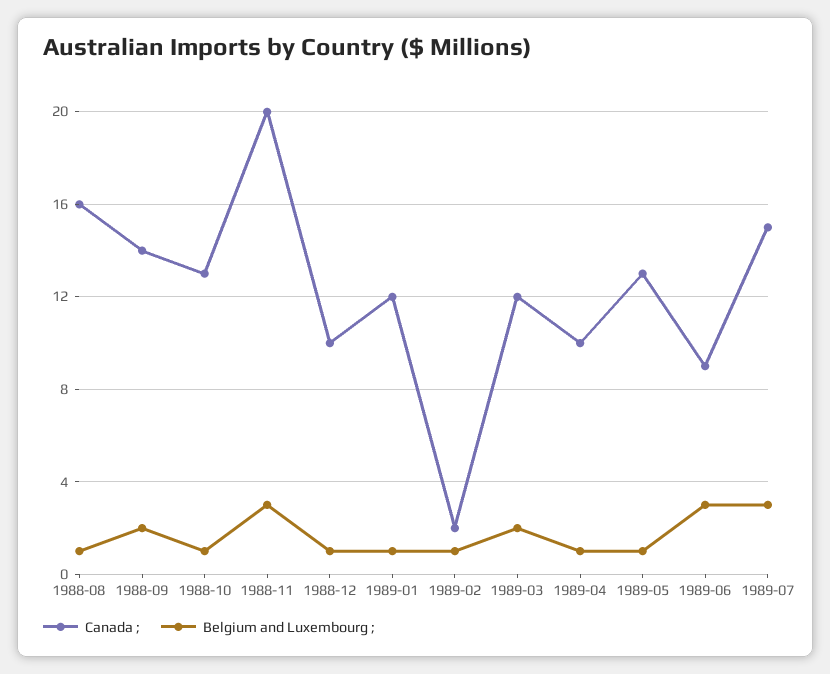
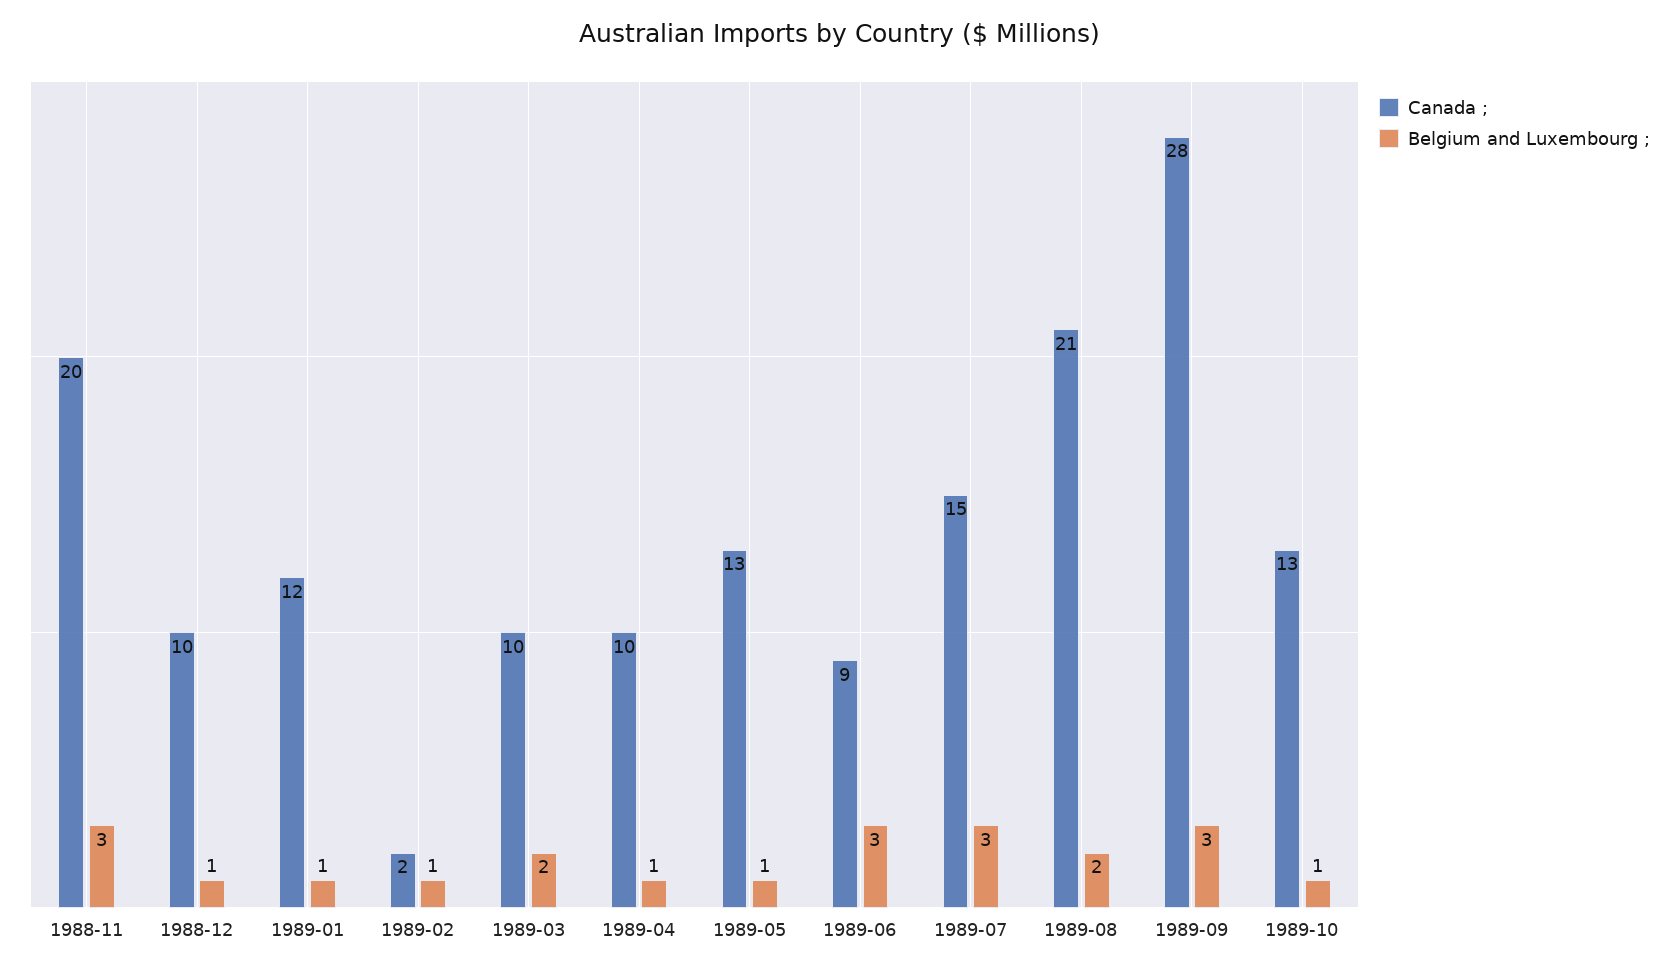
Canada ;, 1988-08: 16 -> none
Belgium and Luxembourg ;, 1988-08: 1 -> none
Canada ;, 1988-09: 14 -> none
Belgium and Luxembourg ;, 1988-09: 2 -> none
Canada ;, 1988-10: 13 -> none
Belgium and Luxembourg ;, 1988-10: 1 -> none
Canada ;, 1989-03: 12 -> 10
Canada ;, 1989-08: none -> 21
Belgium and Luxembourg ;, 1989-08: none -> 2
Canada ;, 1989-09: none -> 28
Belgium and Luxembourg ;, 1989-09: none -> 3
Canada ;, 1989-10: none -> 13
Belgium and Luxembourg ;, 1989-10: none -> 1

